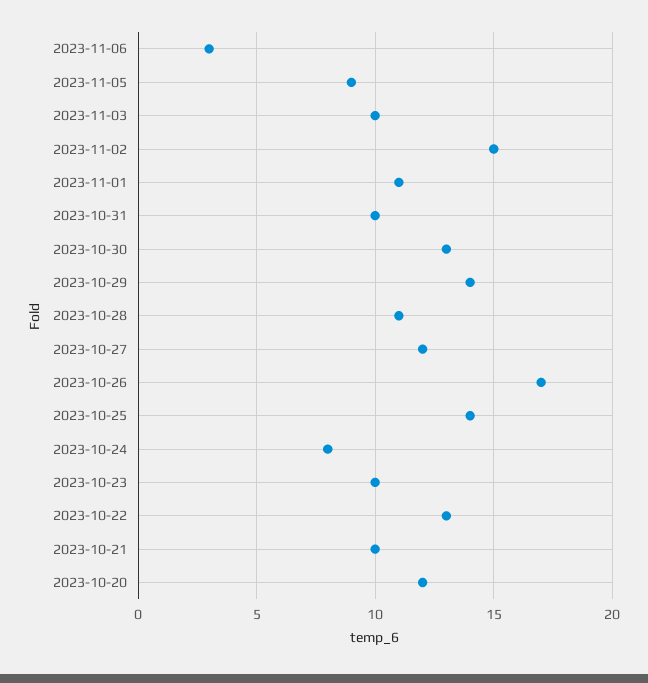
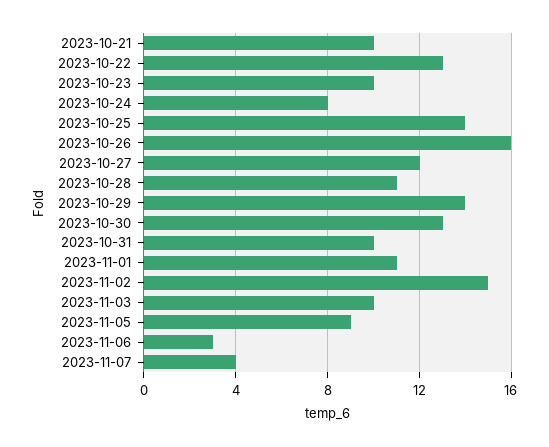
2023-10-26: 17 -> 16
2023-10-20: 12 -> none
2023-11-07: none -> 4

